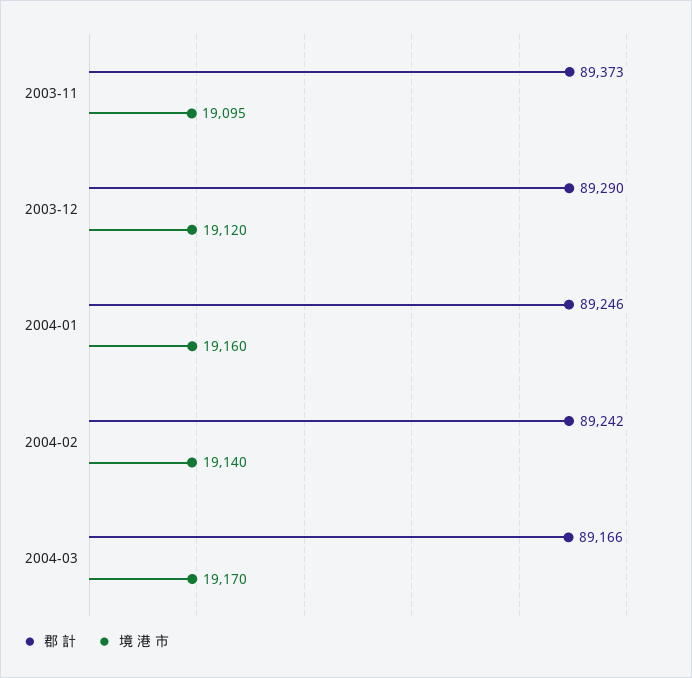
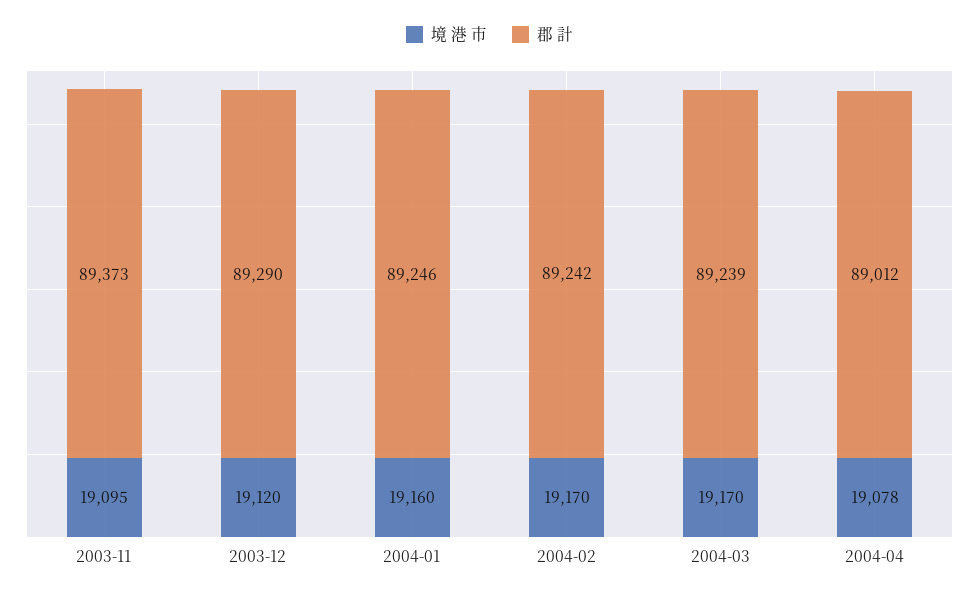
境 港 市, 2004-02: 19140 -> 19170
郡 計, 2004-03: 89166 -> 89239
境 港 市, 2004-04: none -> 19078
郡 計, 2004-04: none -> 89012

